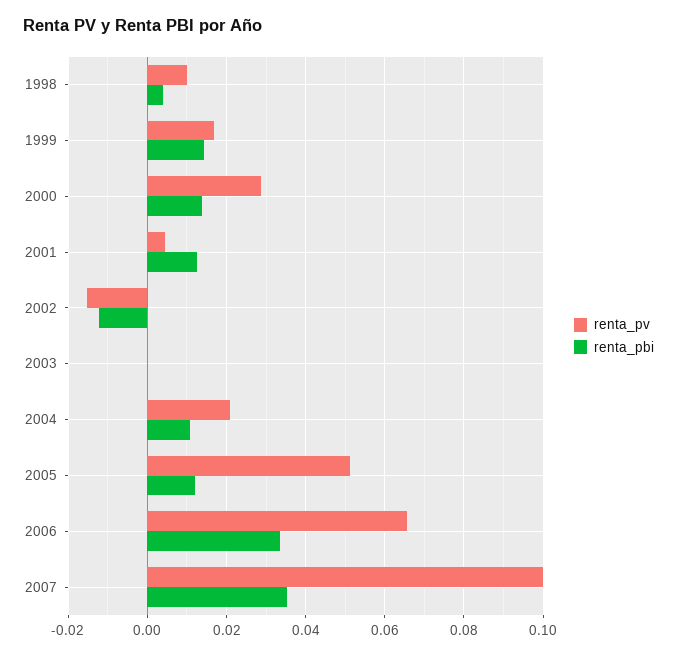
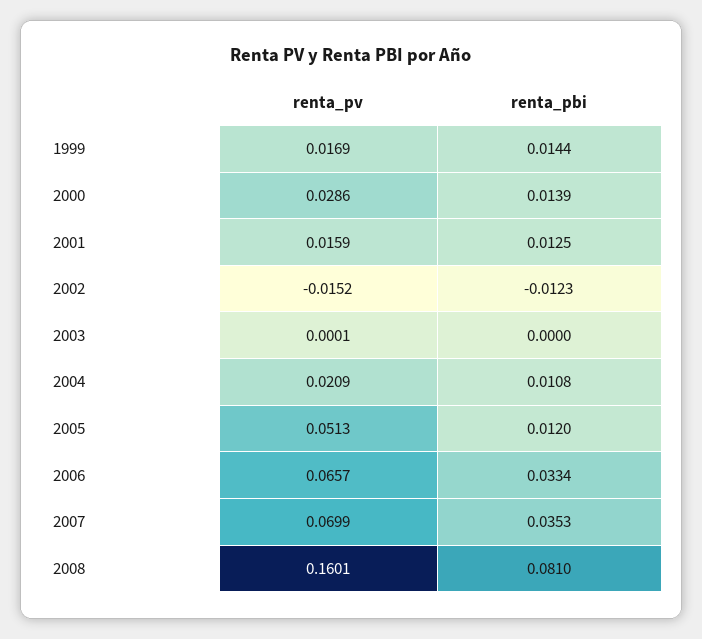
renta_pv, 1998: 0.01 -> none
renta_pbi, 1998: 0.004 -> none
renta_pv, 2001: 0.004 -> 0.0159
renta_pv, 2007: 0.1 -> 0.0699
renta_pv, 2008: none -> 0.1601
renta_pbi, 2008: none -> 0.081

